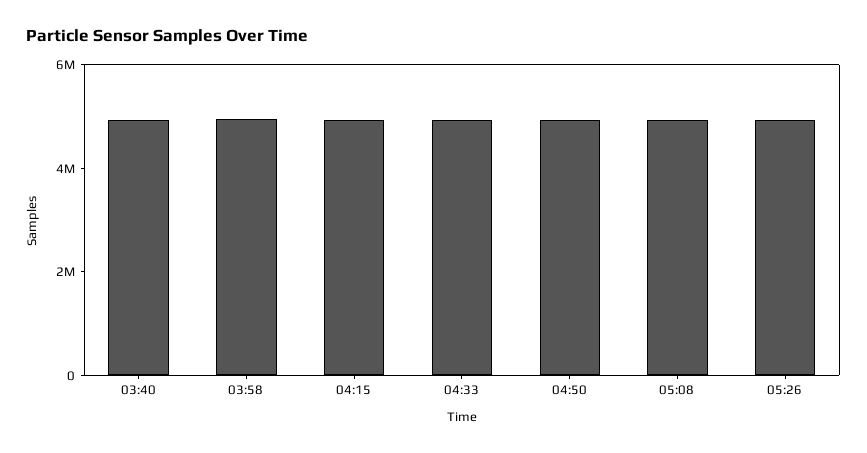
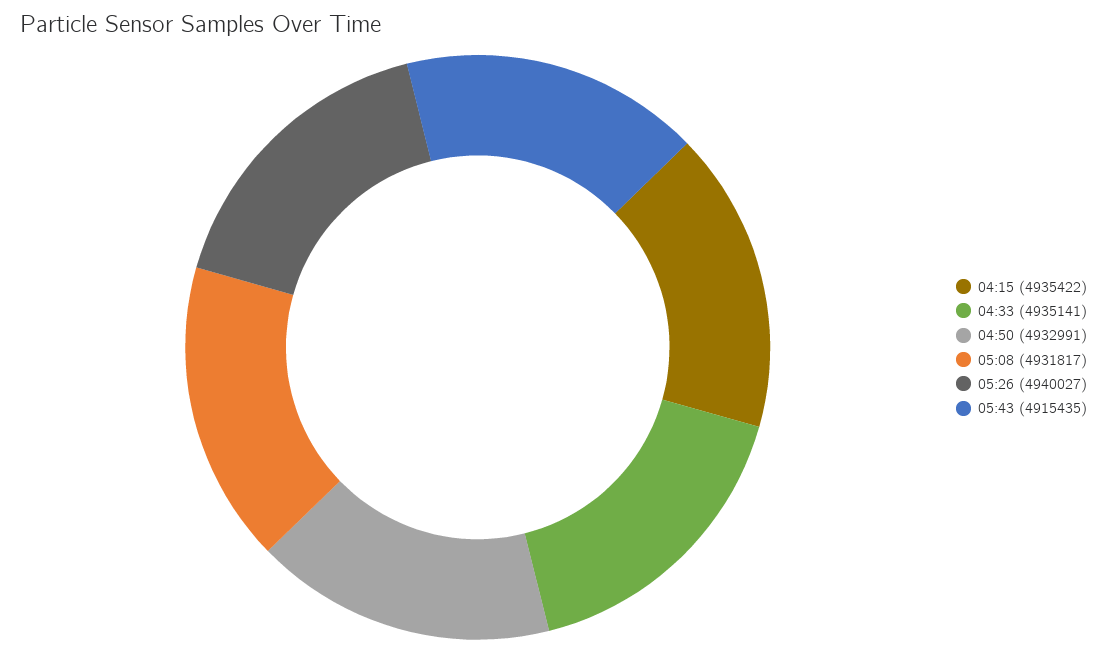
03:40: 5000000 -> none
03:58: 5000000 -> none
05:43: none -> 4915435

